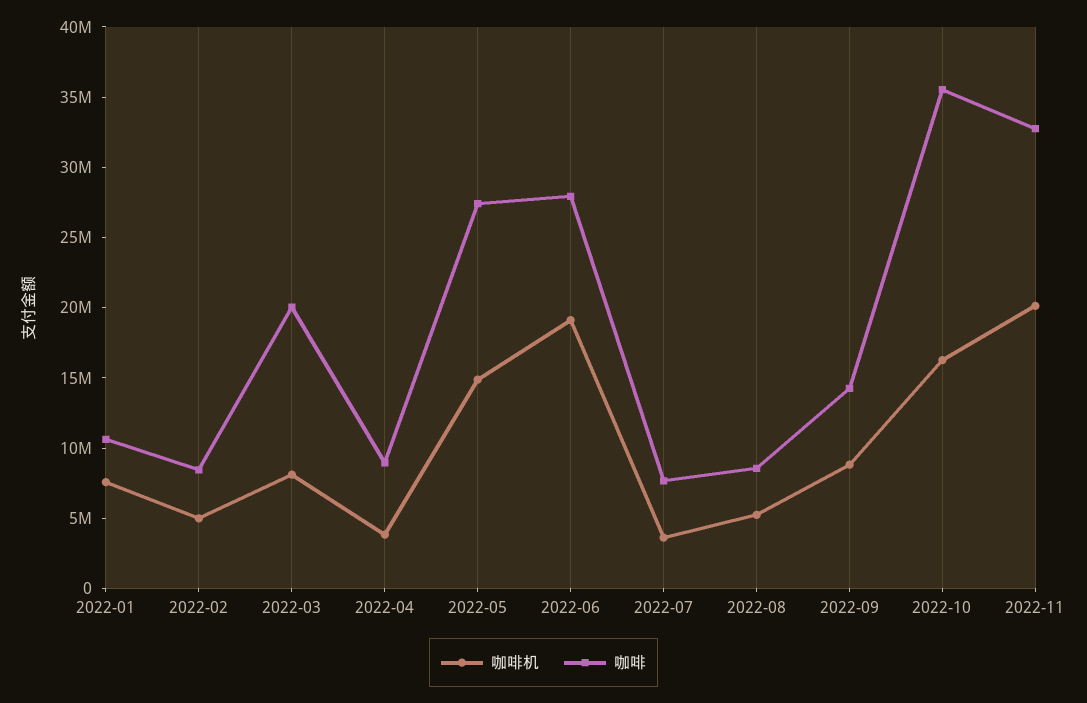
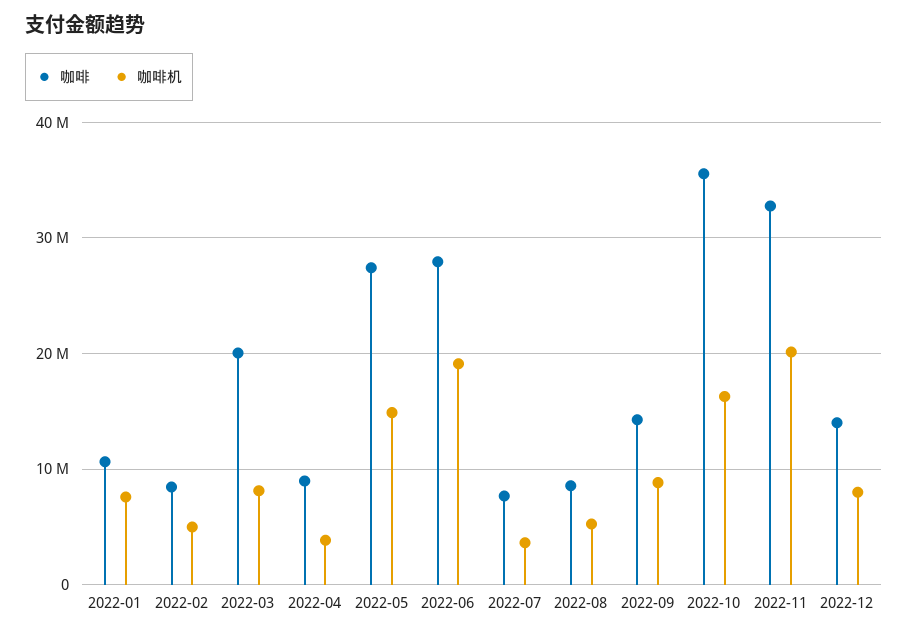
咖啡, 2022-12: none -> 14000000
咖啡机, 2022-12: none -> 8000000

